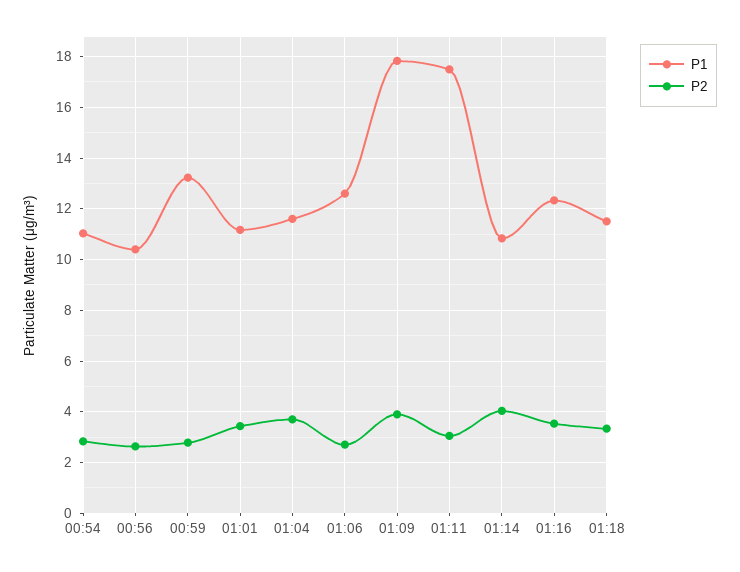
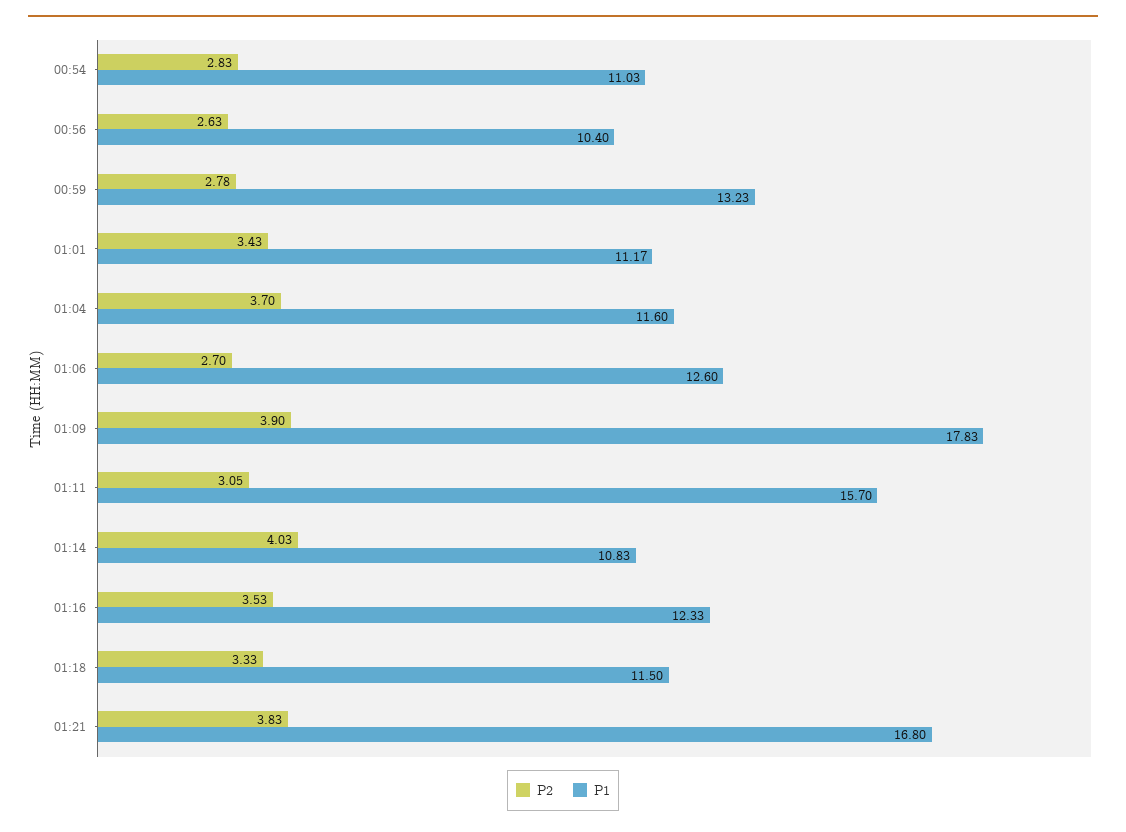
P1, 01:11: 17.5 -> 15.7
P2, 01:21: none -> 3.83
P1, 01:21: none -> 16.8

